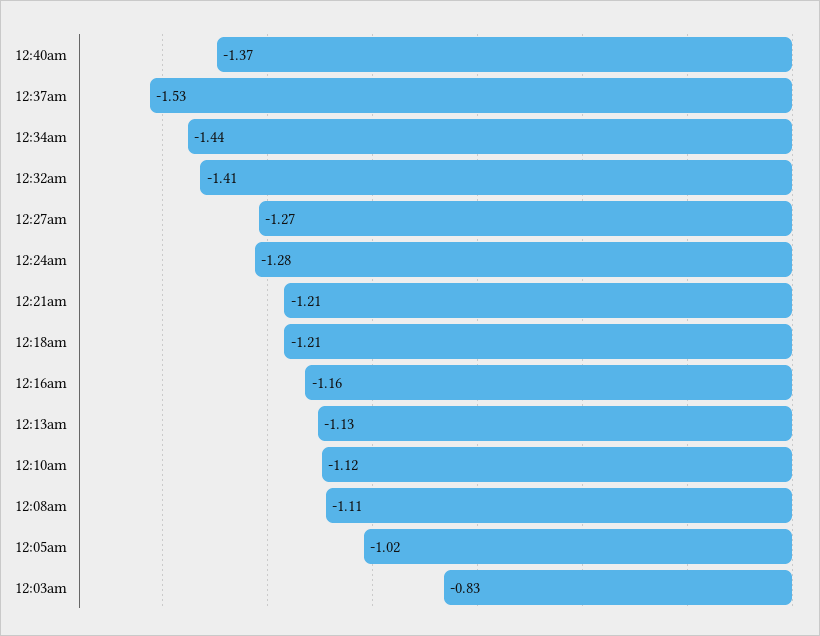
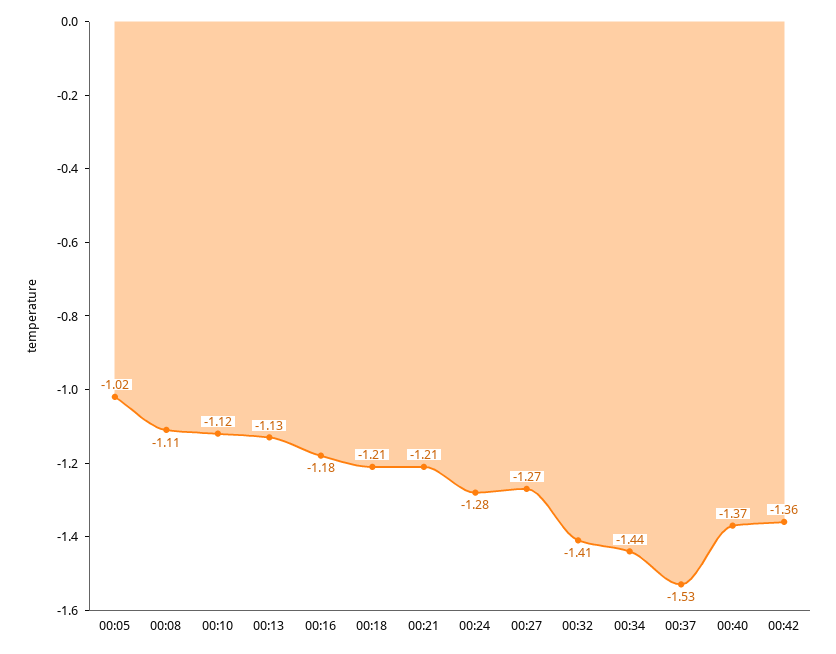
12:16am: -1.16 -> -1.18
12:03am: -0.83 -> none
00:42: none -> -1.36

